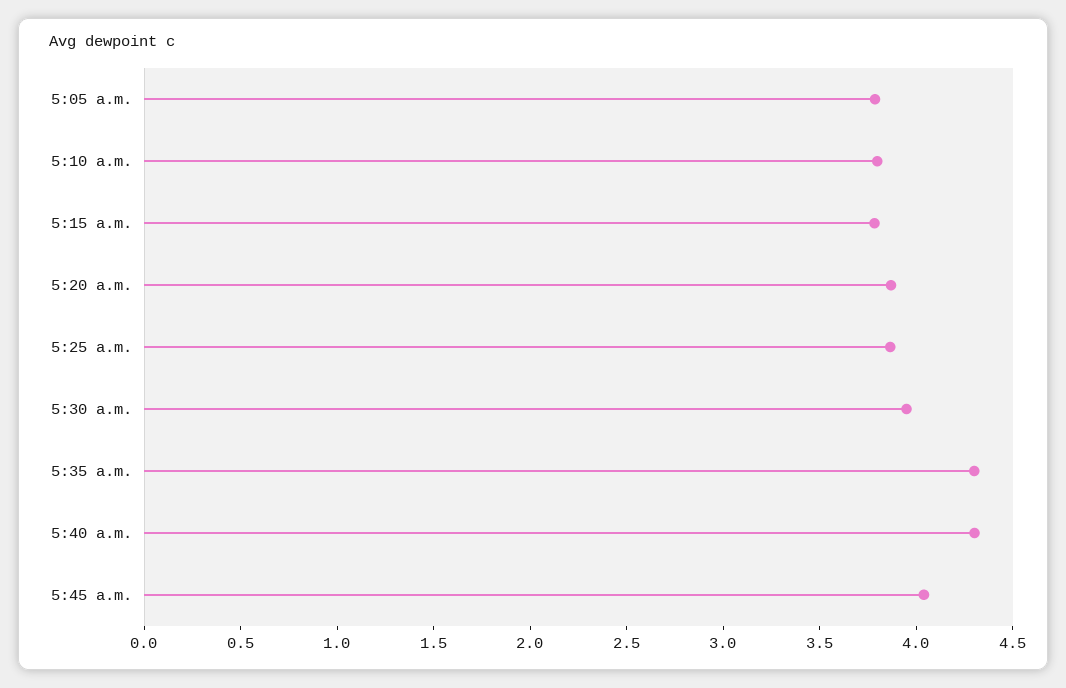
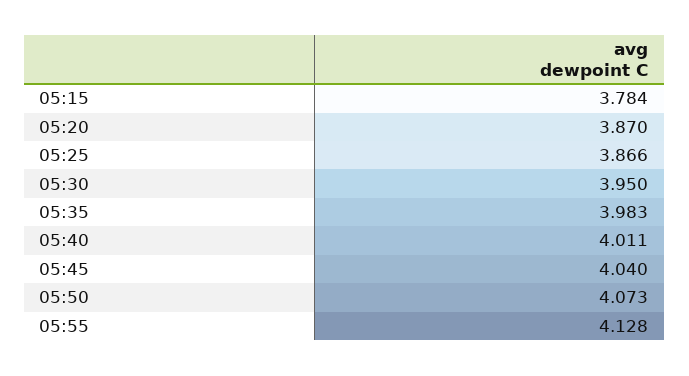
5:05 a.m.: 3.8 -> none
5:10 a.m.: 3.8 -> none
5:35 a.m.: 4.3 -> 3.983
5:40 a.m.: 4.3 -> 4.011
05:50: none -> 4.073
05:55: none -> 4.128

